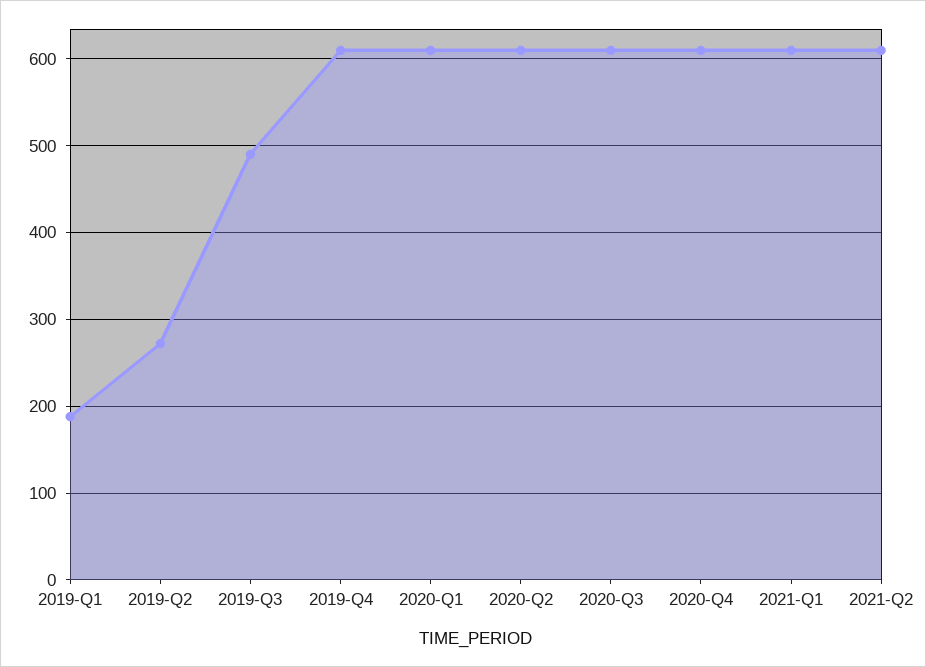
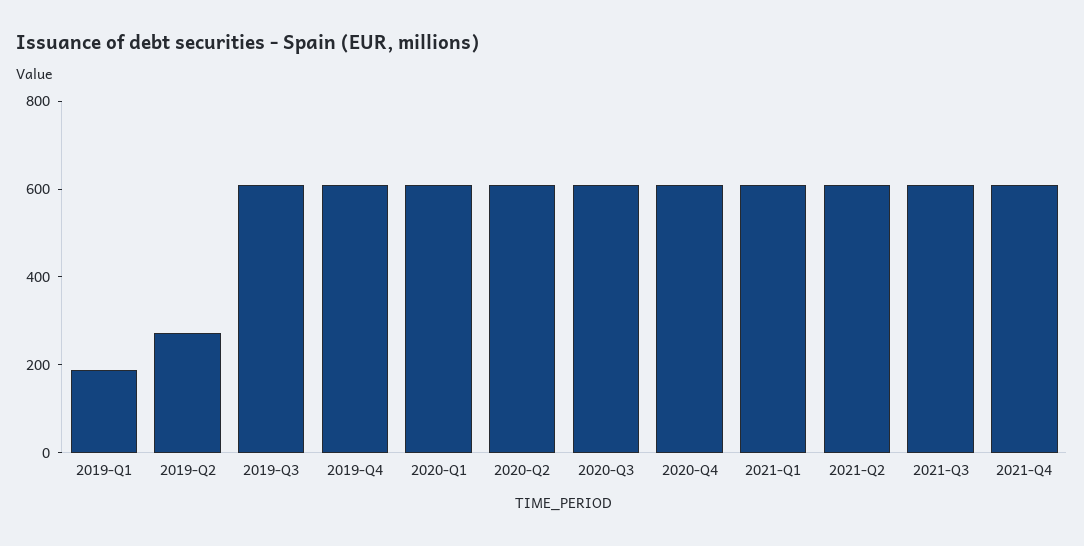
2019-Q3: 490 -> 600
2021-Q3: none -> 600
2021-Q4: none -> 600

